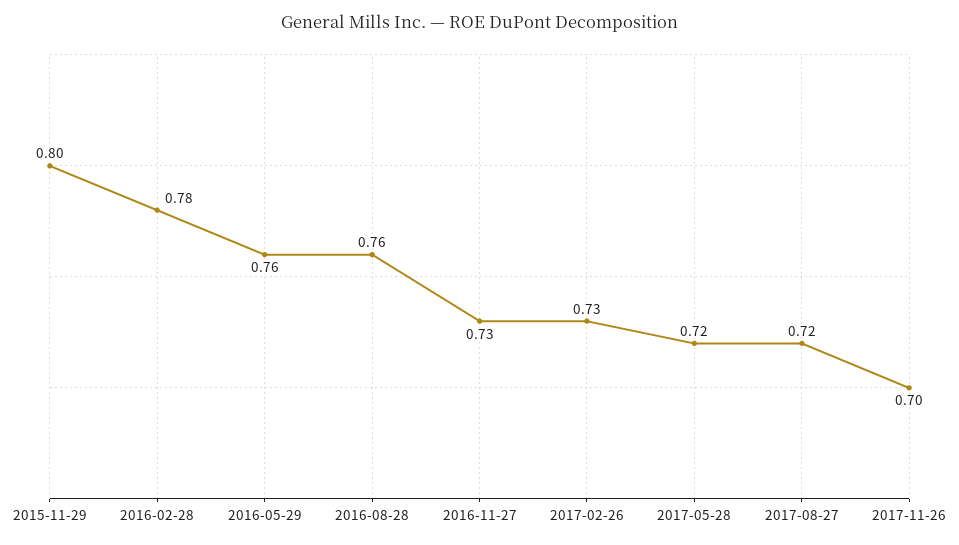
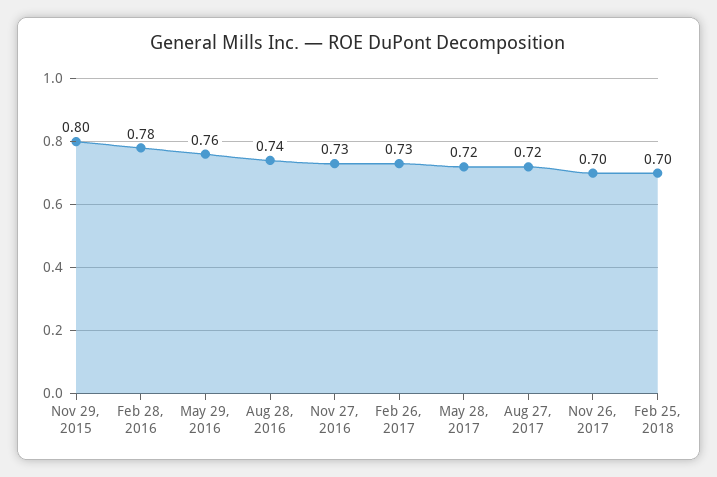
2016-08-28: 0.76 -> 0.74
Feb 25, 2018: none -> 0.7

